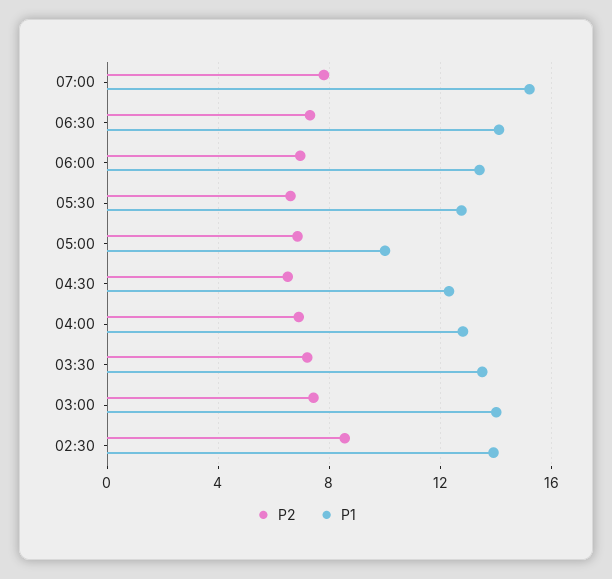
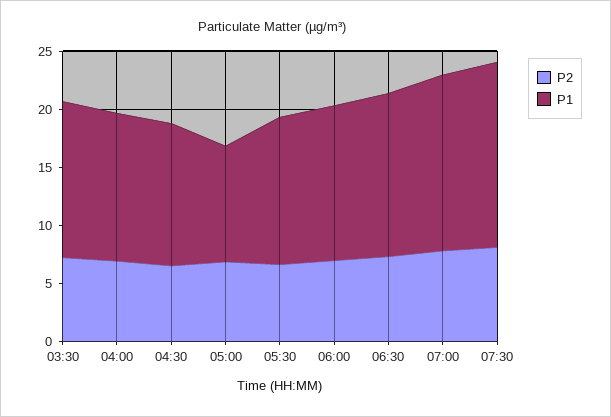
P2, 03:00: 7.5 -> none
P1, 03:00: 14 -> none
P2, 02:30: 8.5 -> none
P1, 02:30: 14 -> none
P2, 07:30: none -> 8
P1, 07:30: none -> 16

